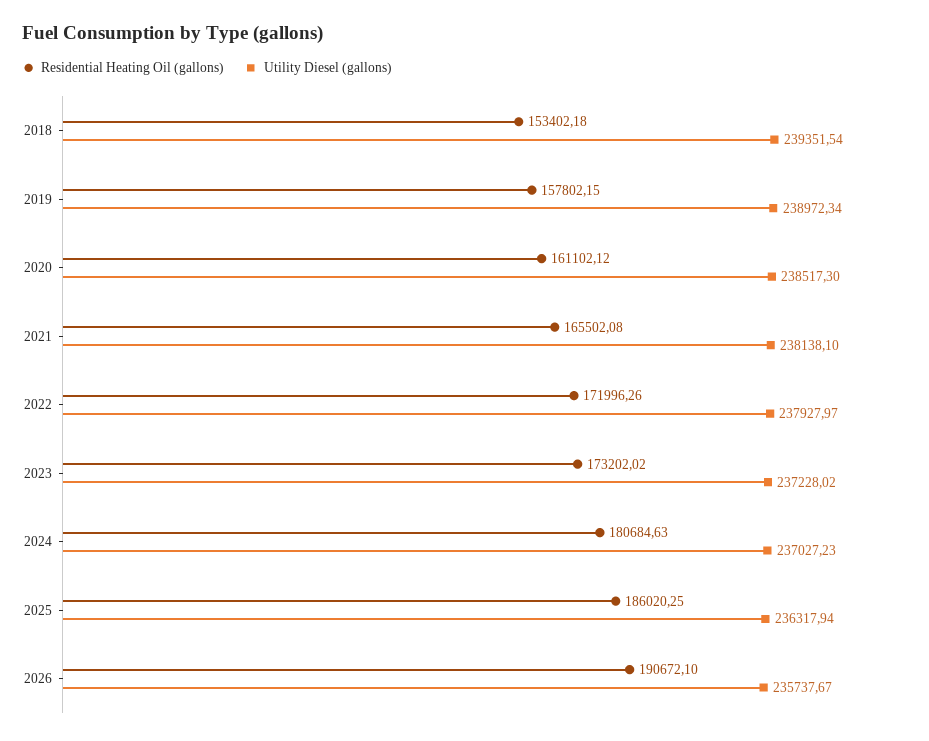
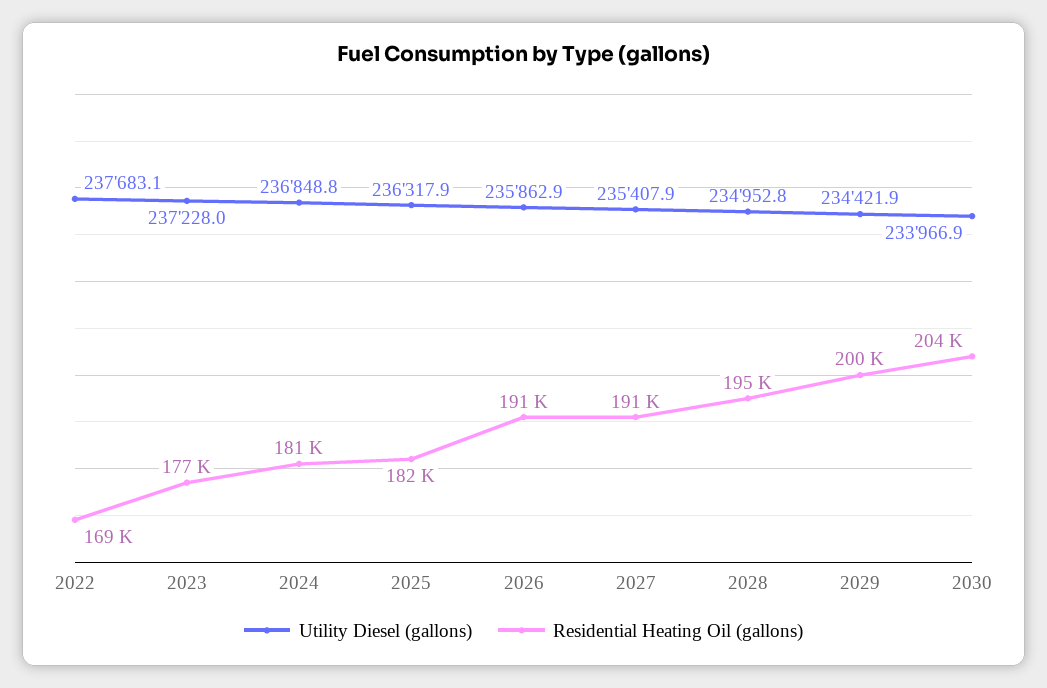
Residential Heating Oil (gallons), 2018: 153402.18 -> none
Utility Diesel (gallons), 2018: 239351.54 -> none
Residential Heating Oil (gallons), 2019: 157802.15 -> none
Utility Diesel (gallons), 2019: 238972.34 -> none
Residential Heating Oil (gallons), 2020: 161102.12 -> none
Utility Diesel (gallons), 2020: 238517.3 -> none
Residential Heating Oil (gallons), 2021: 165502.08 -> none
Utility Diesel (gallons), 2021: 238138.1 -> none
Residential Heating Oil (gallons), 2022: 171996.26 -> 169000
Utility Diesel (gallons), 2022: 237927.97 -> 237683.1
Residential Heating Oil (gallons), 2023: 173202.02 -> 177000
Utility Diesel (gallons), 2024: 237027.23 -> 236848.8
Residential Heating Oil (gallons), 2025: 186020.25 -> 182000
Utility Diesel (gallons), 2026: 235737.67 -> 235862.9
Utility Diesel (gallons), 2027: none -> 235407.9
Residential Heating Oil (gallons), 2027: none -> 191000
Utility Diesel (gallons), 2028: none -> 234952.8
Residential Heating Oil (gallons), 2028: none -> 195000
Utility Diesel (gallons), 2029: none -> 234421.9
Residential Heating Oil (gallons), 2029: none -> 200000
Utility Diesel (gallons), 2030: none -> 233966.9
Residential Heating Oil (gallons), 2030: none -> 204000

